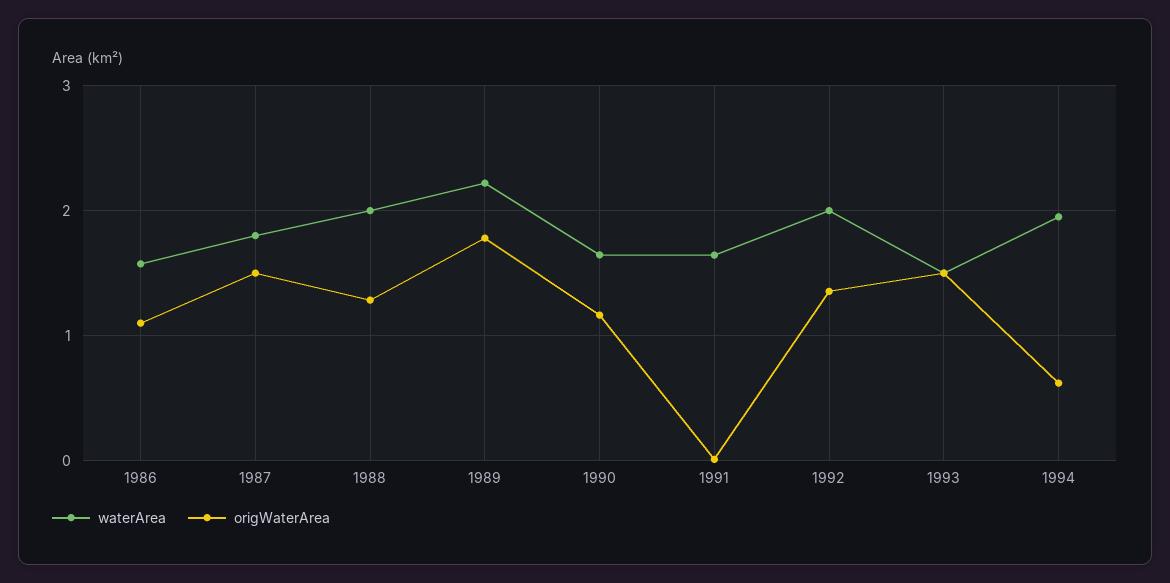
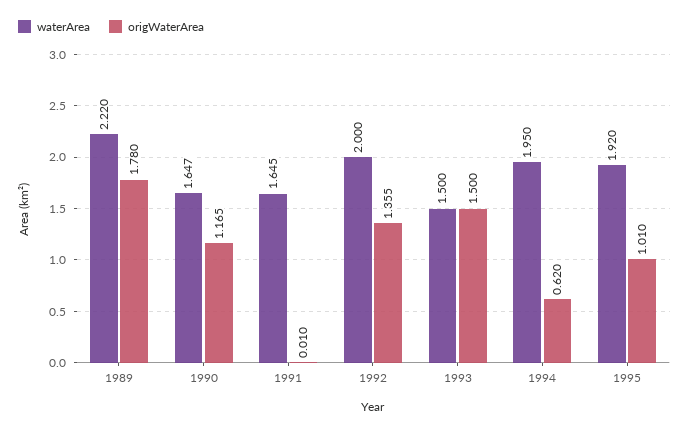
waterArea, 1986: 1.6 -> none
origWaterArea, 1986: 1.1 -> none
waterArea, 1987: 1.8 -> none
origWaterArea, 1987: 1.5 -> none
waterArea, 1988: 2 -> none
origWaterArea, 1988: 1.3 -> none
waterArea, 1995: none -> 1.92
origWaterArea, 1995: none -> 1.01

